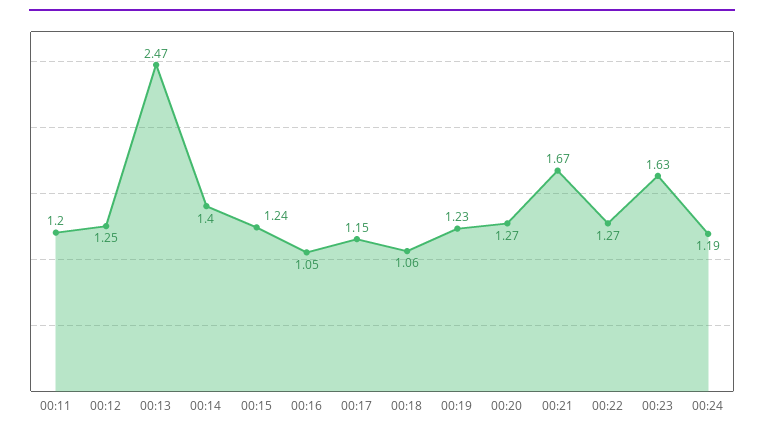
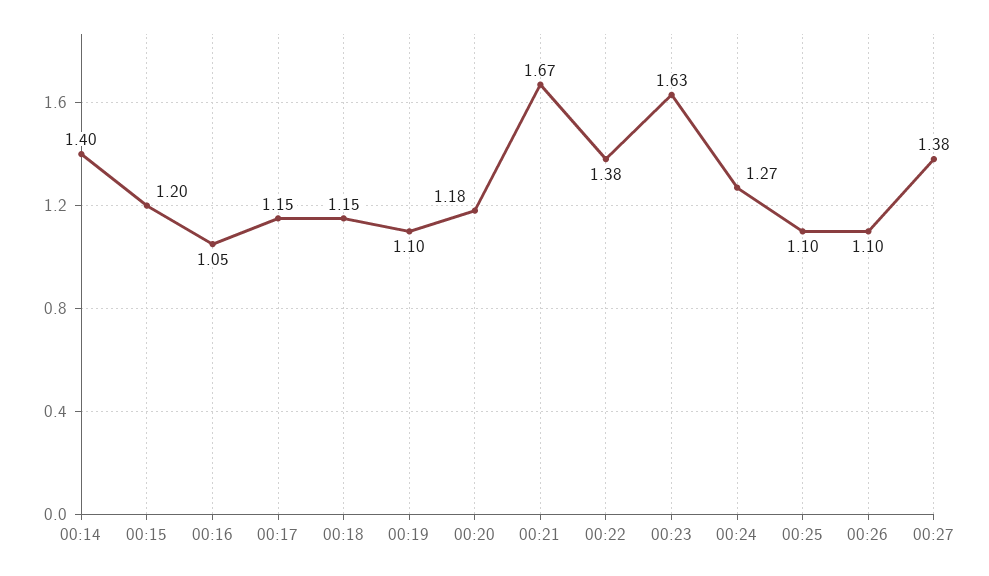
00:11: 1.2 -> none
00:12: 1.25 -> none
00:13: 2.47 -> none
00:15: 1.24 -> 1.2
00:18: 1.06 -> 1.15
00:19: 1.23 -> 1.1
00:20: 1.27 -> 1.18
00:22: 1.27 -> 1.38
00:24: 1.19 -> 1.27
00:25: none -> 1.1
00:26: none -> 1.1
00:27: none -> 1.38

